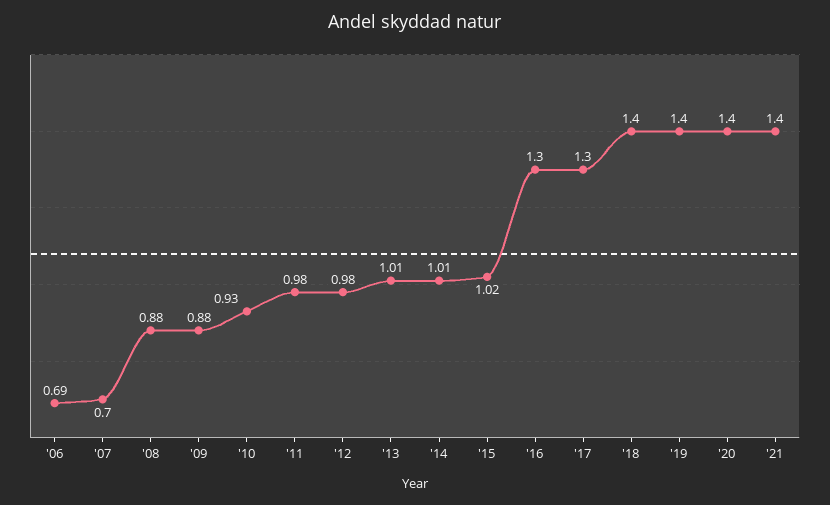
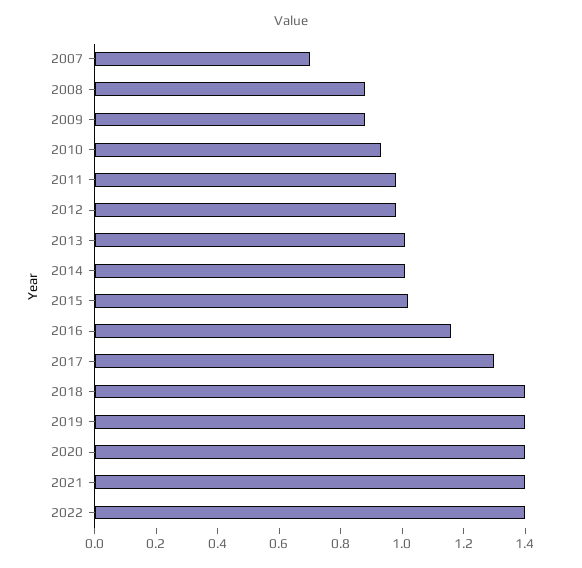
'06: 0.69 -> none
'16: 1.3 -> 1.15
2022: none -> 1.4

